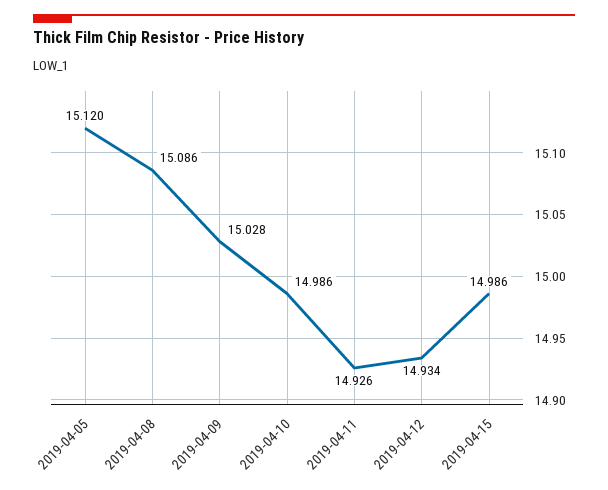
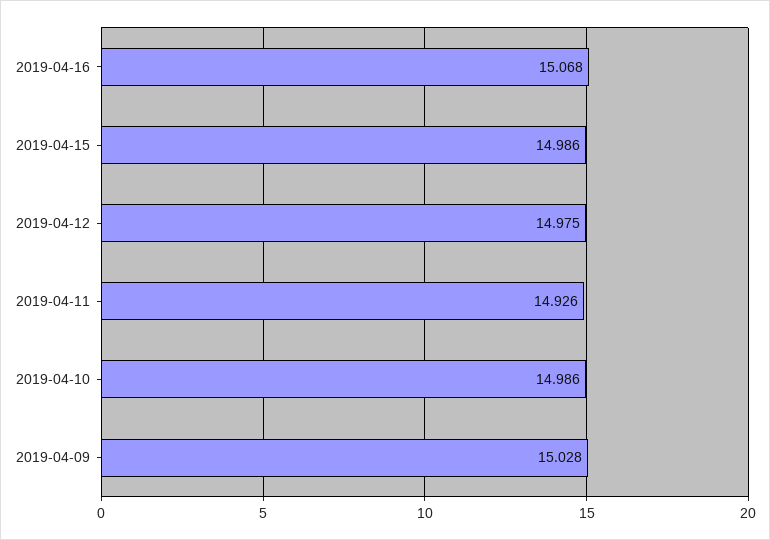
2019-04-05: 15.12 -> none
2019-04-08: 15.086 -> none
2019-04-12: 14.934 -> 14.975
2019-04-16: none -> 15.068

